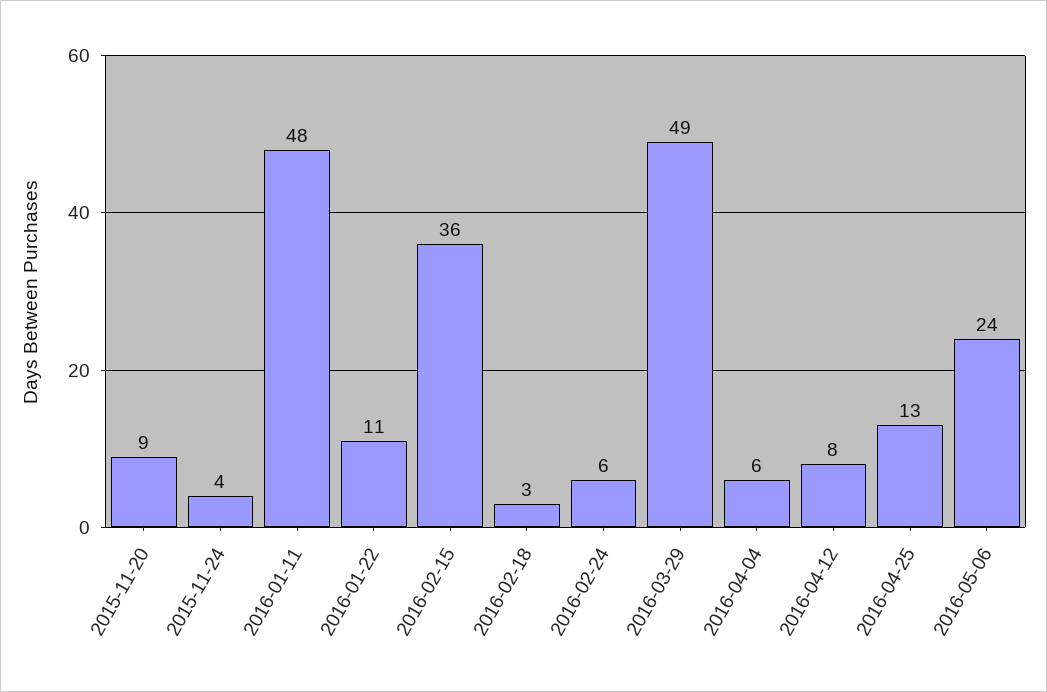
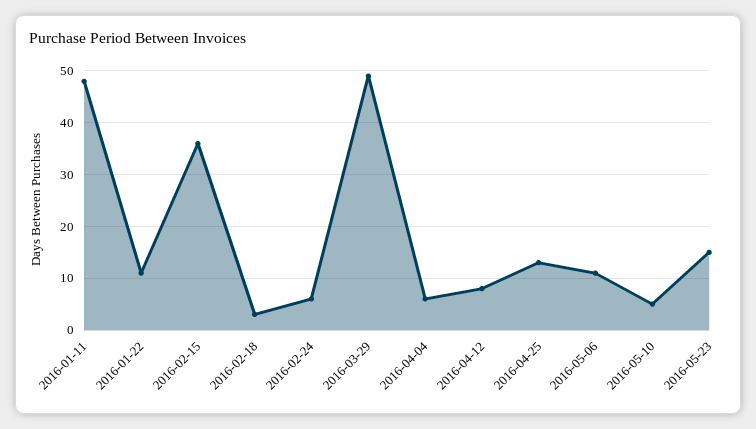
2015-11-20: 9 -> none
2015-11-24: 4 -> none
2016-05-06: 24 -> 10
2016-05-10: none -> 5
2016-05-23: none -> 15

